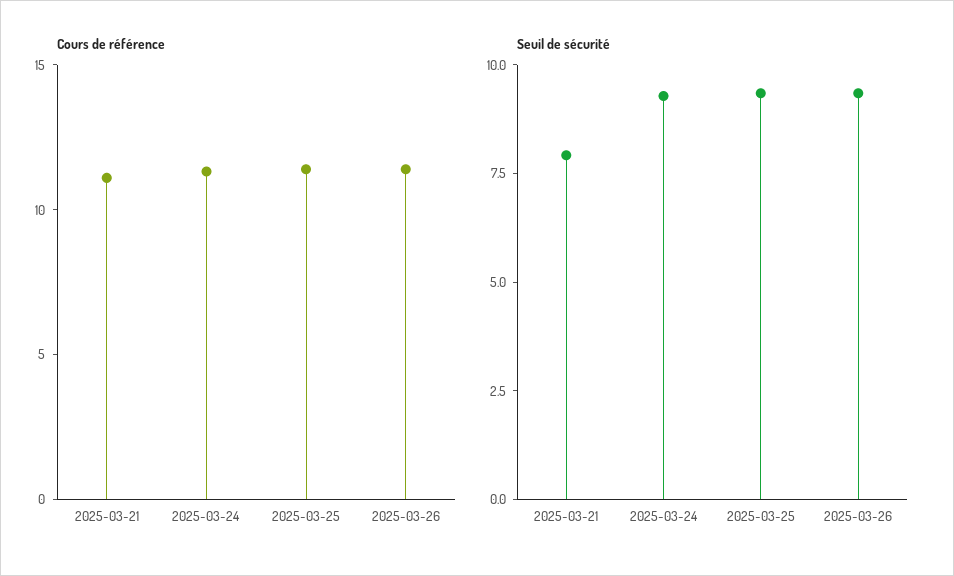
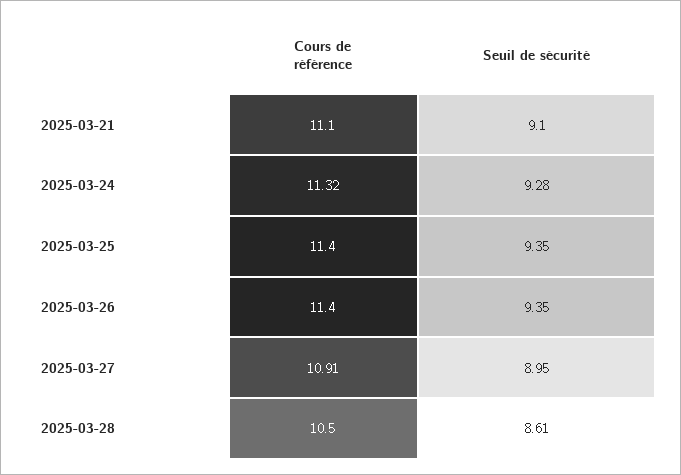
Seuil de sécurité, 2025-03-21: 8 -> 9.1
Cours de référence, 2025-03-27: none -> 10.91
Seuil de sécurité, 2025-03-27: none -> 8.95
Cours de référence, 2025-03-28: none -> 10.5
Seuil de sécurité, 2025-03-28: none -> 8.61

